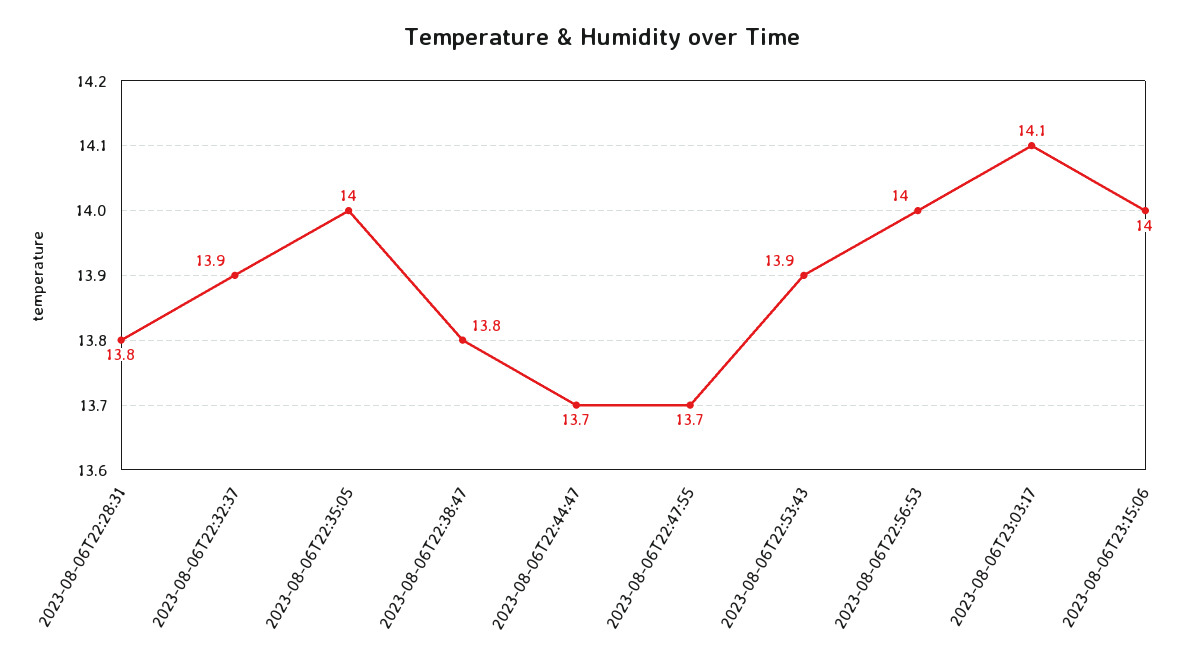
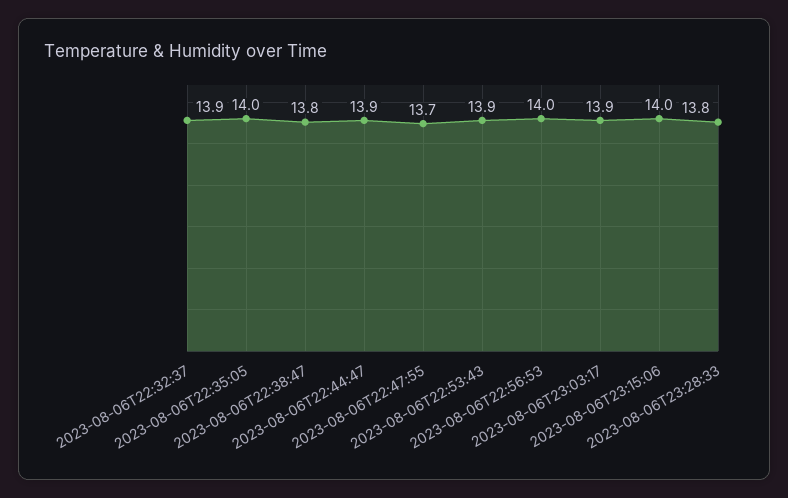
2023-08-06T22:28:31: 13.8 -> none
2023-08-06T22:44:47: 13.7 -> 13.9
2023-08-06T23:03:17: 14.1 -> 13.9
2023-08-06T23:28:33: none -> 13.8

